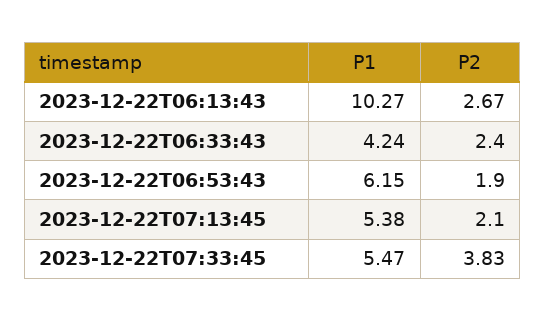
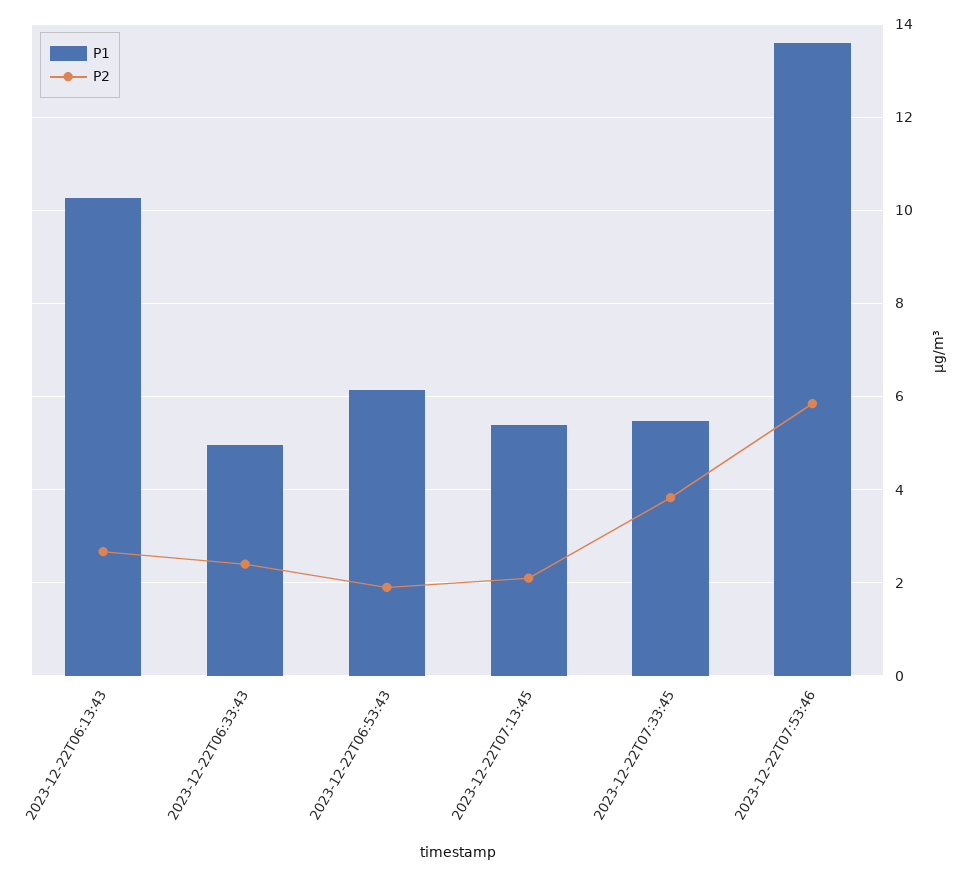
P1, 2023-12-22T06:33:43: 4.24 -> 5
P1, 2023-12-22T07:53:46: none -> 13.6
P2, 2023-12-22T07:53:46: none -> 5.8

